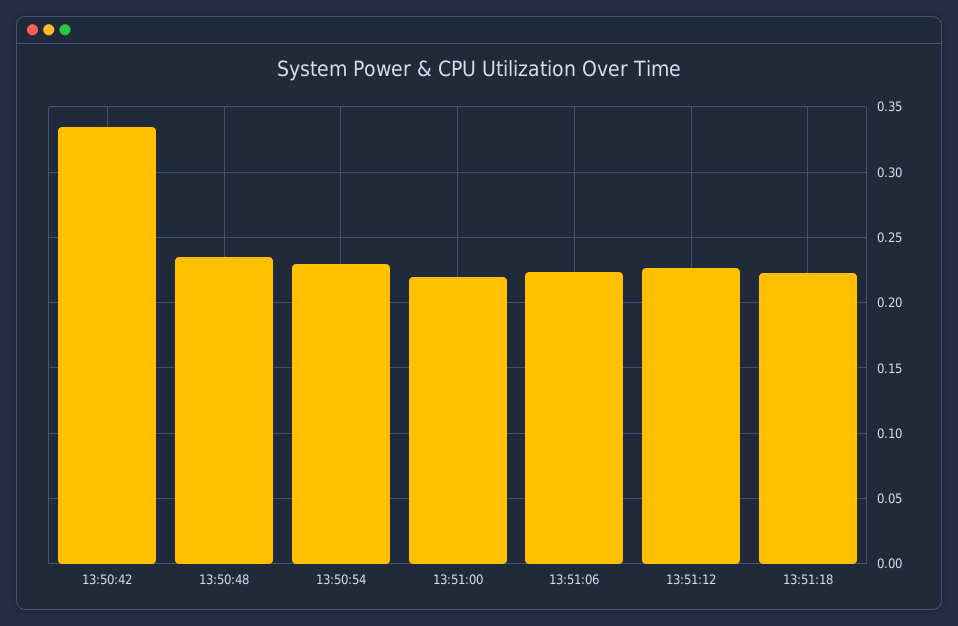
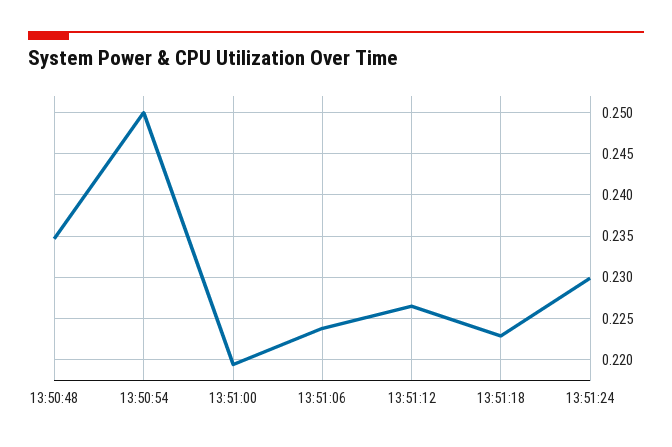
13:50:42: 0.335 -> none
13:50:54: 0.23 -> 0.25
13:51:24: none -> 0.23

